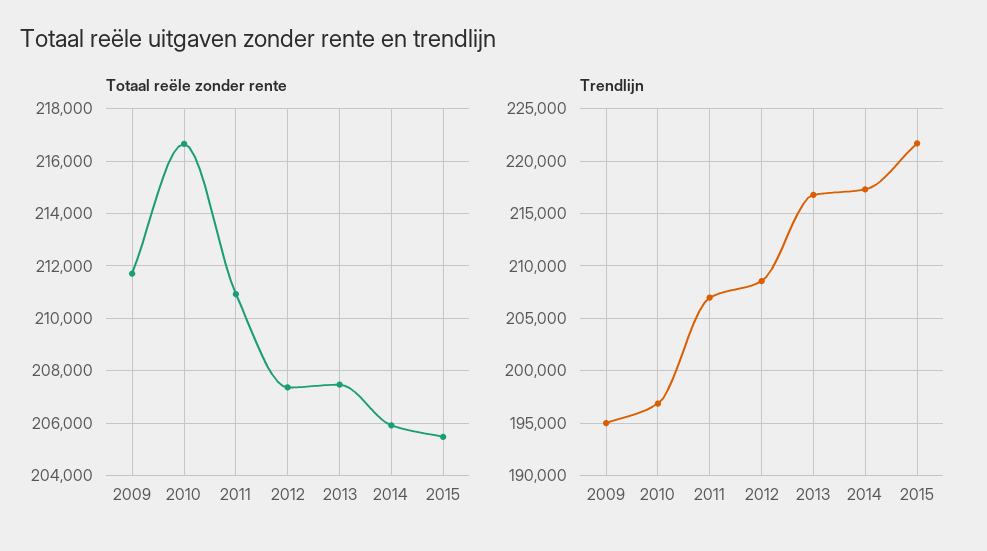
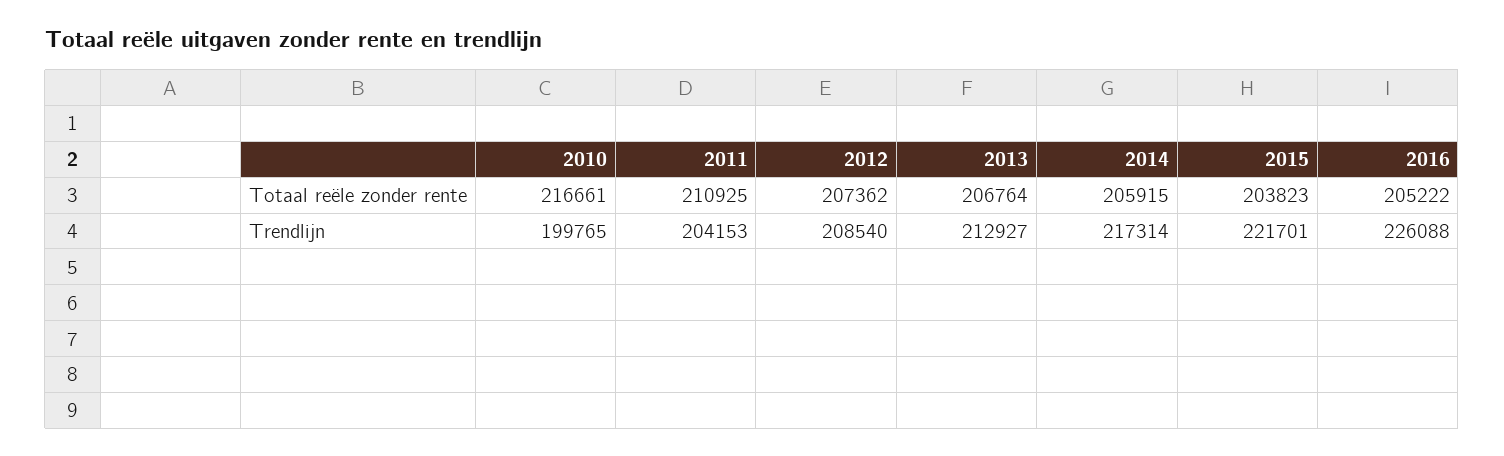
Totaal reële zonder rente, 2009: 211750 -> none
Totaal reële zonder rente, 2013: 207500 -> 206764
Totaal reële zonder rente, 2015: 205500 -> 203823
Trendlijn, 2009: 195000 -> none
Trendlijn, 2010: 197000 -> 199765
Trendlijn, 2011: 207000 -> 204153
Trendlijn, 2013: 217000 -> 212927
Totaal reële zonder rente, 2016: none -> 205222
Trendlijn, 2016: none -> 226088

